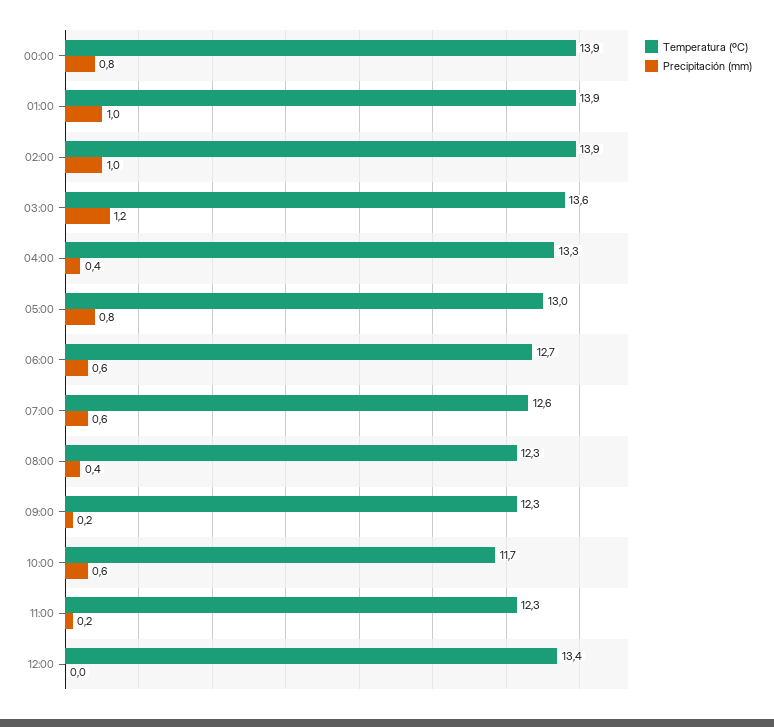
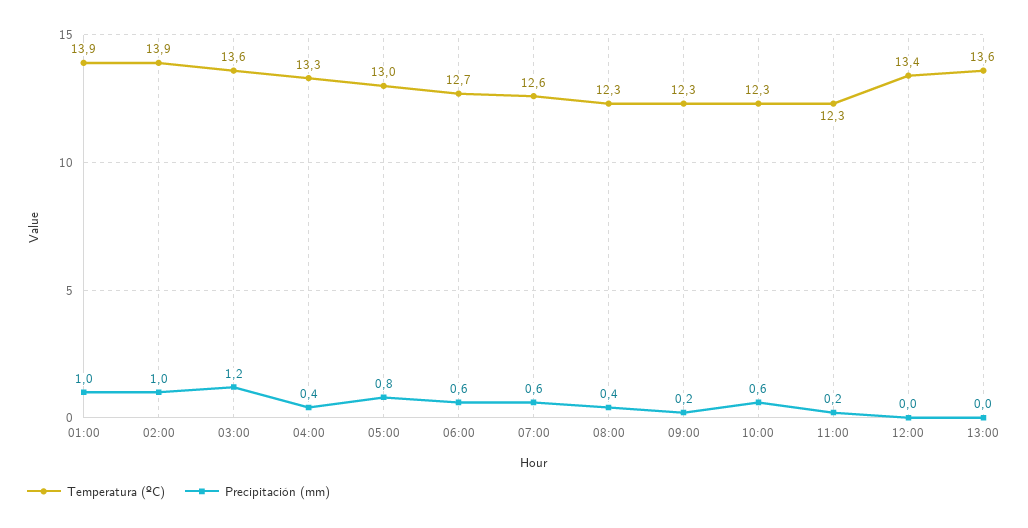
Temperatura (ºC), 00:00: 13.9 -> none
Precipitación (mm), 00:00: 0.8 -> none
Temperatura (ºC), 10:00: 11.7 -> 12.3
Temperatura (ºC), 13:00: none -> 13.6
Precipitación (mm), 13:00: none -> 0

